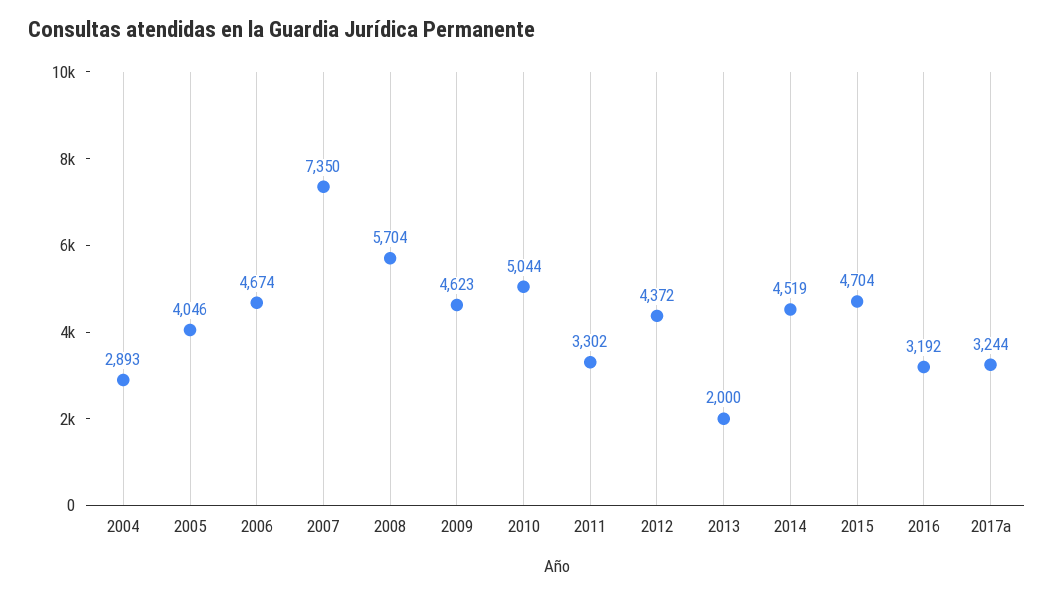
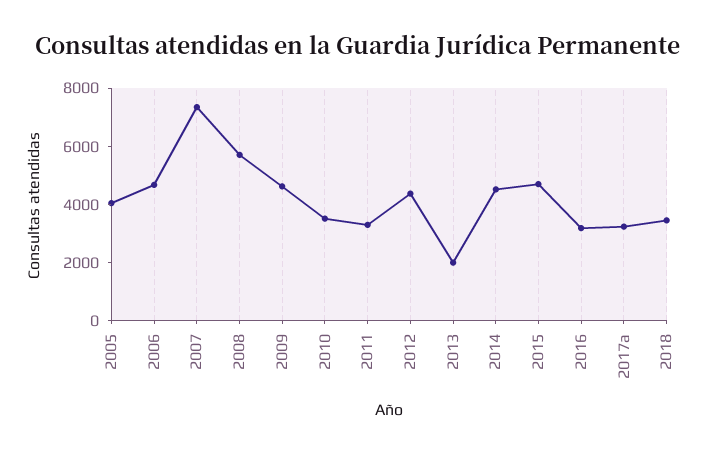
2004: 2893 -> none
2010: 5044 -> 3500
2018: none -> 3500

